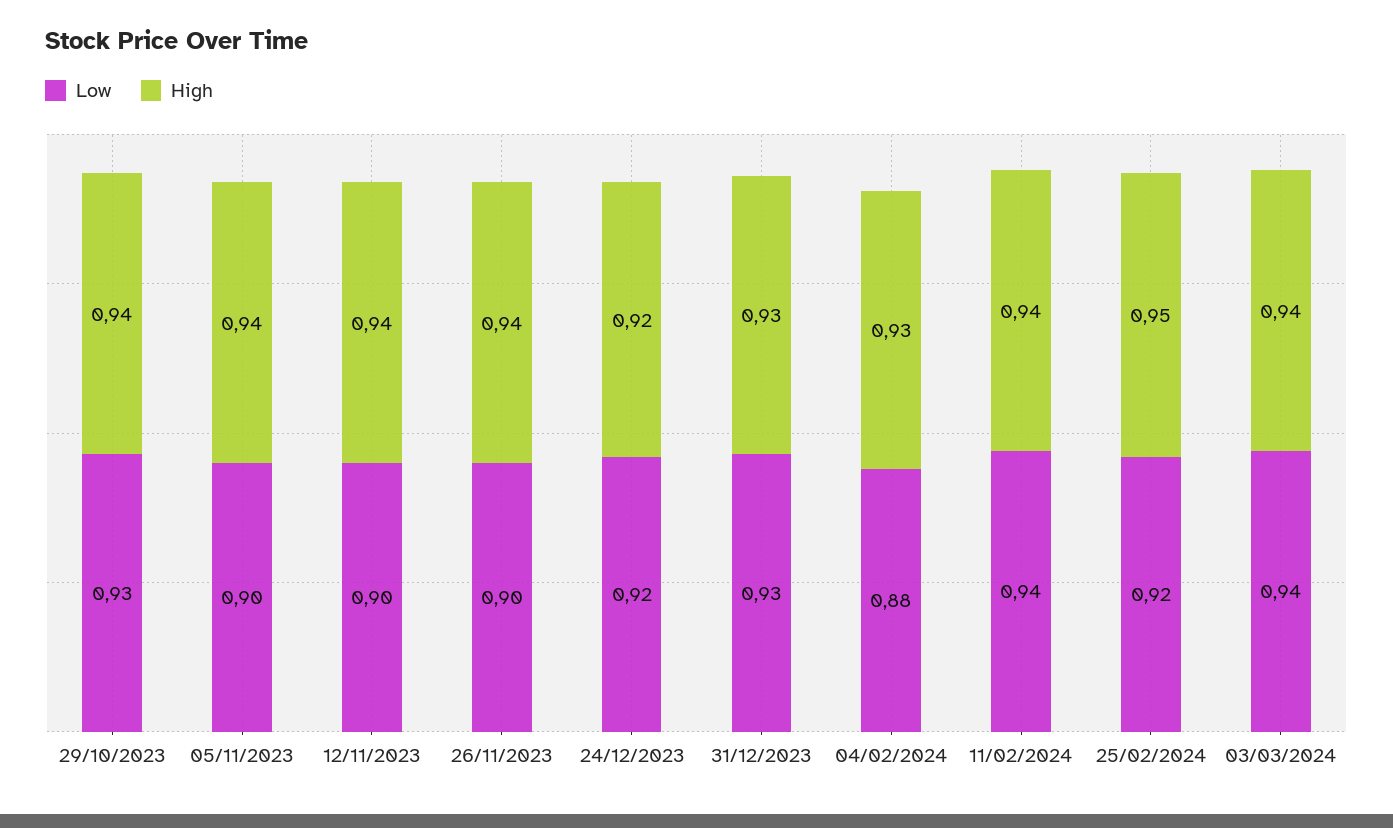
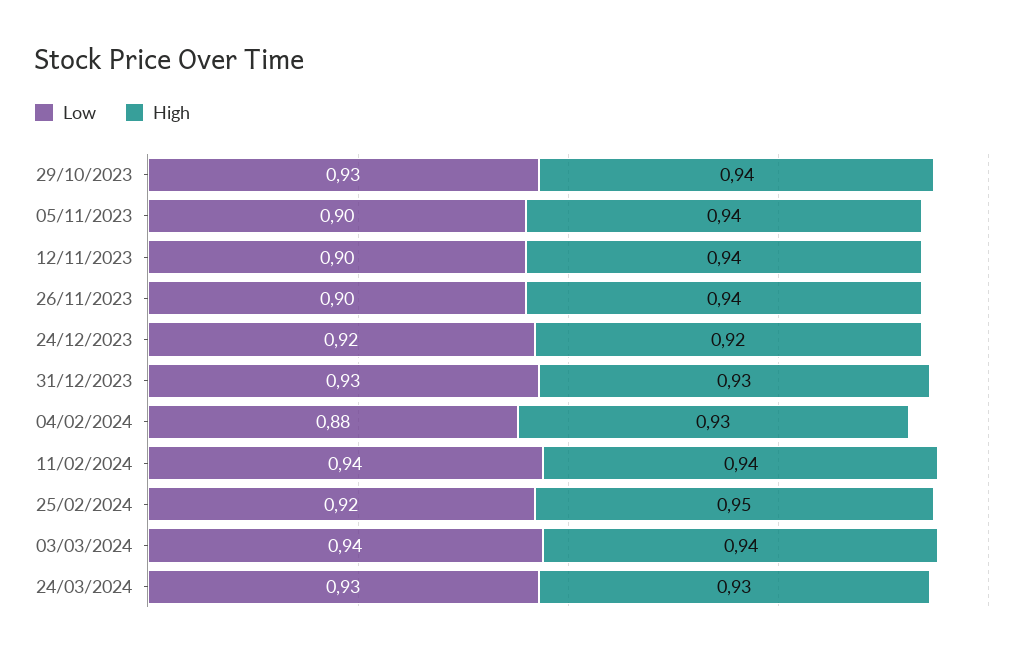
Low, 24/03/2024: none -> 0.93
High, 24/03/2024: none -> 0.93

